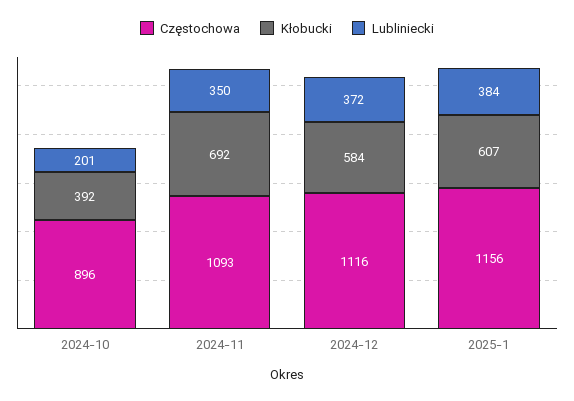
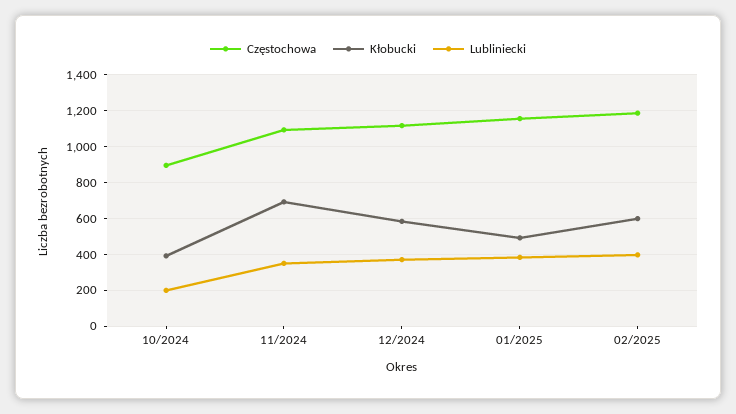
Kłobucki, 2025-1: 607 -> 500
Częstochowa, 02/2025: none -> 1200
Kłobucki, 02/2025: none -> 600
Lubliniecki, 02/2025: none -> 400

